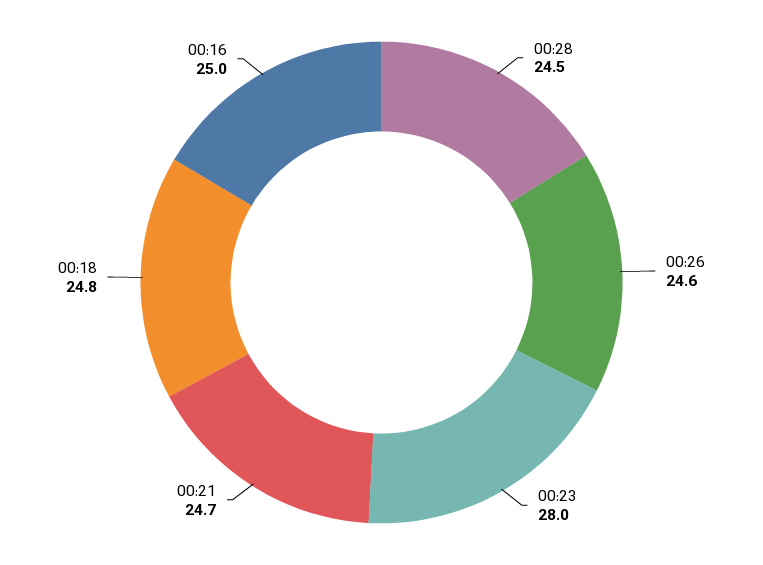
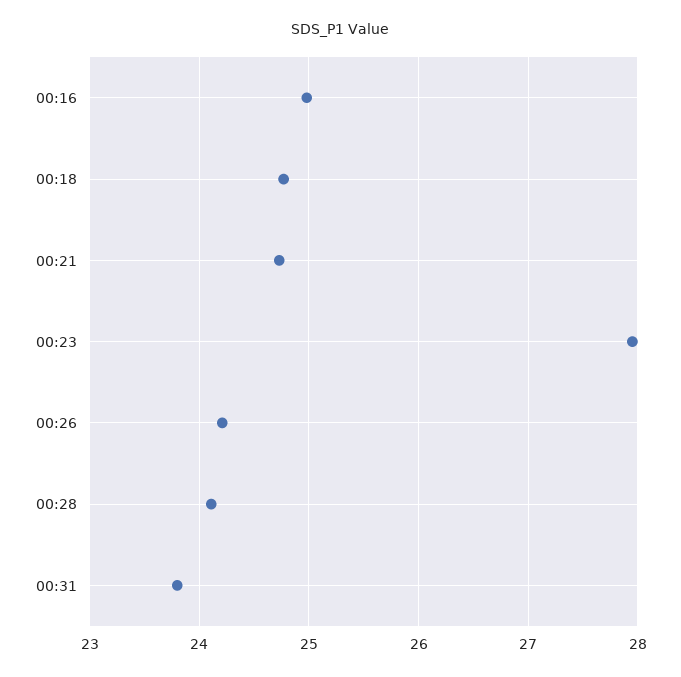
00:28: 24.5 -> 24.1
00:26: 24.6 -> 24.2
00:31: none -> 23.8

